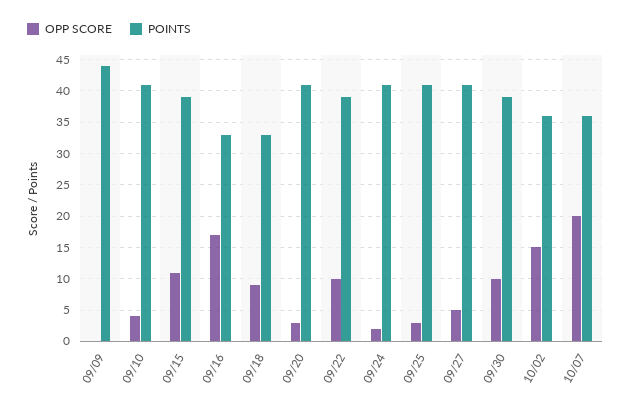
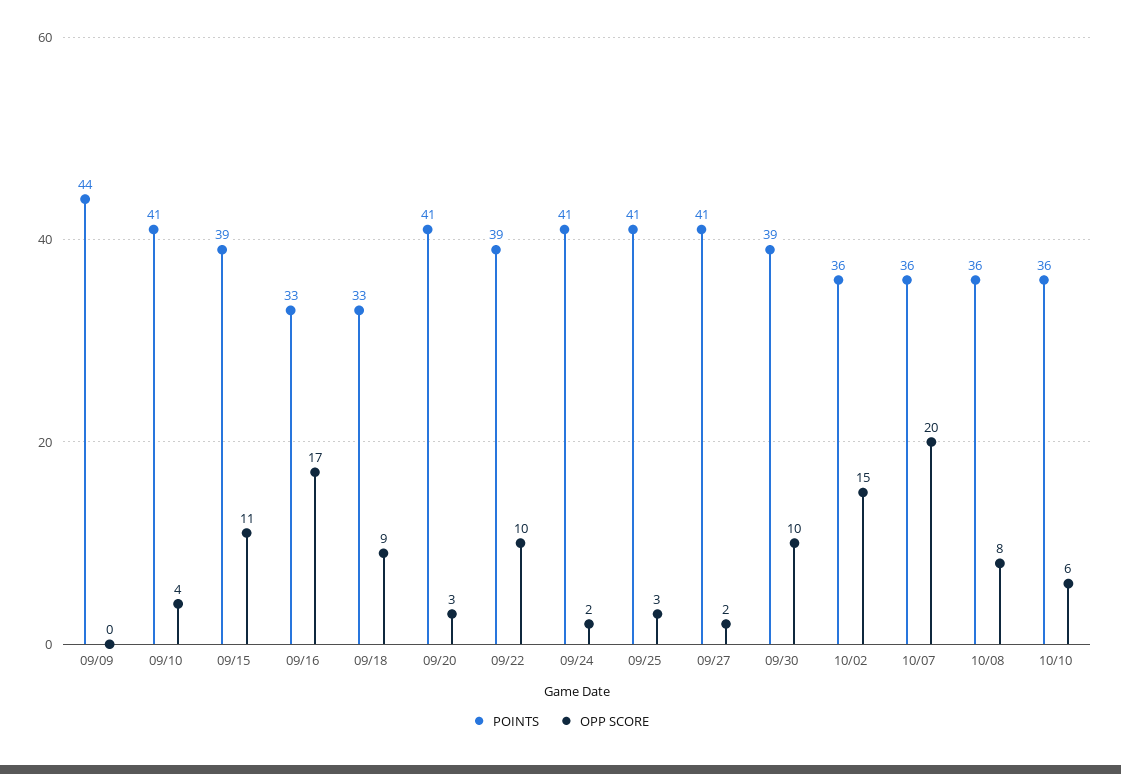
OPP SCORE, 09/27: 5 -> 2
POINTS, 10/08: none -> 36
OPP SCORE, 10/08: none -> 8
POINTS, 10/10: none -> 36
OPP SCORE, 10/10: none -> 6

